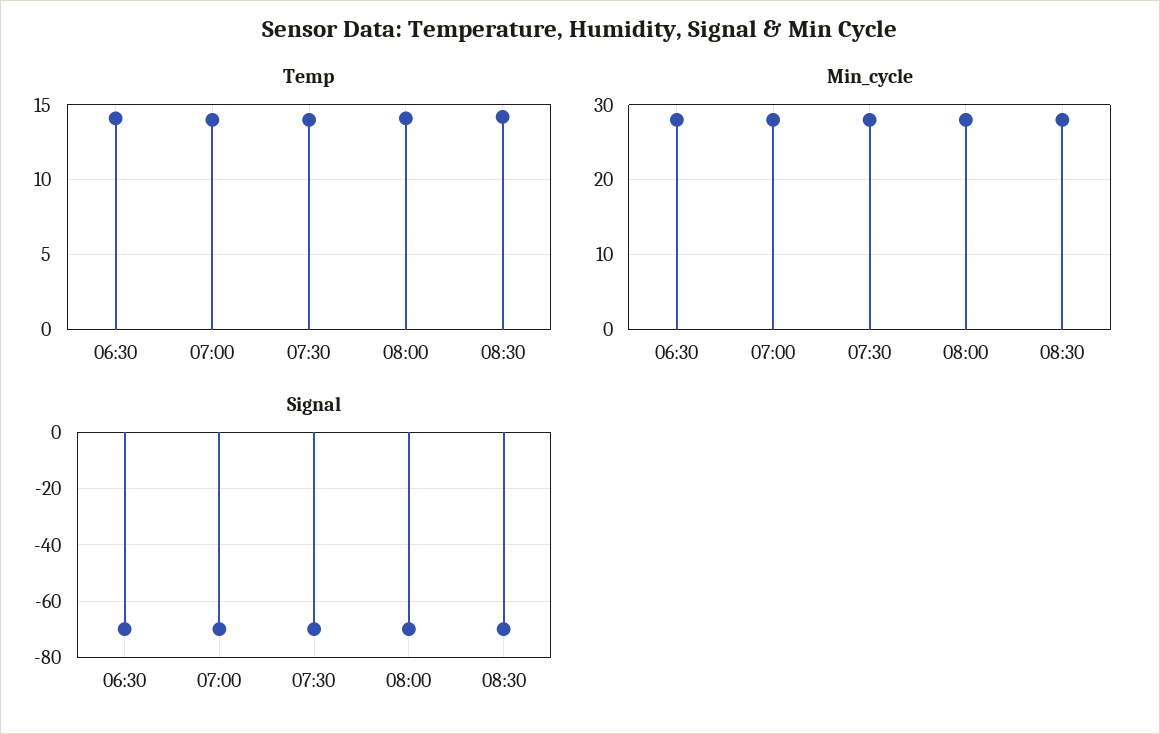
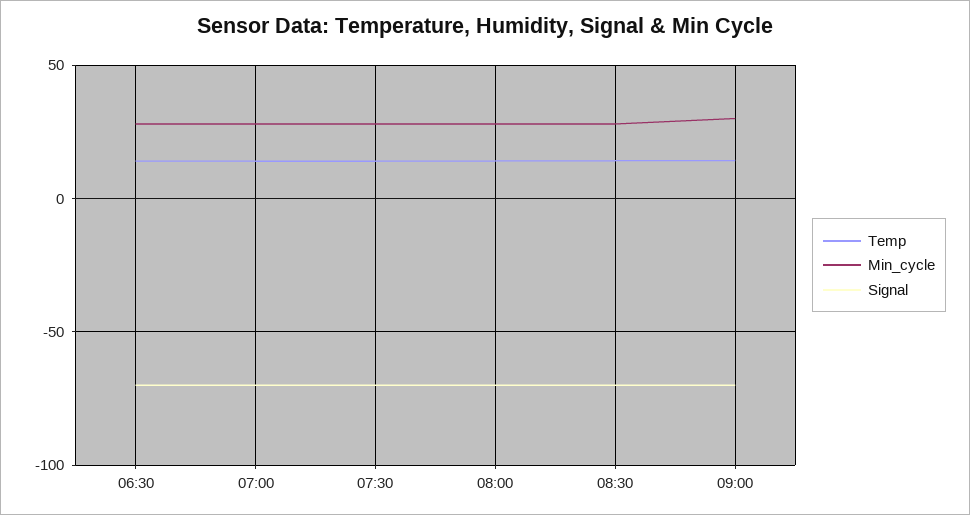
Temp, 09:00: none -> 15
Min_cycle, 09:00: none -> 30
Signal, 09:00: none -> -70

